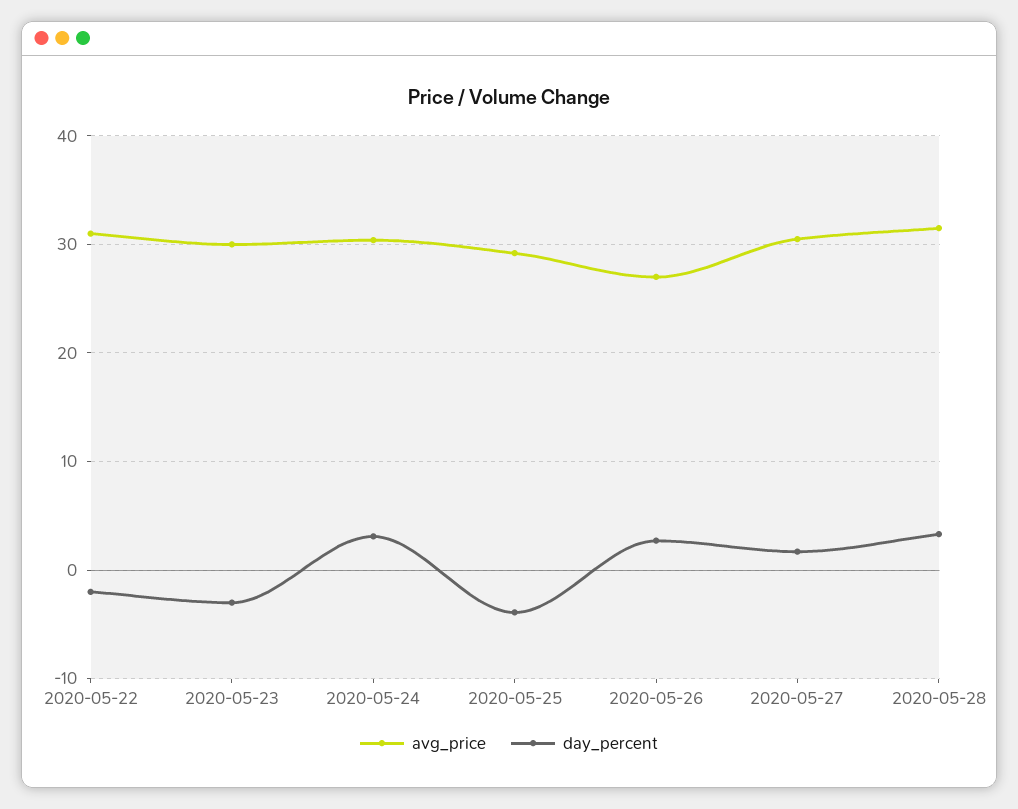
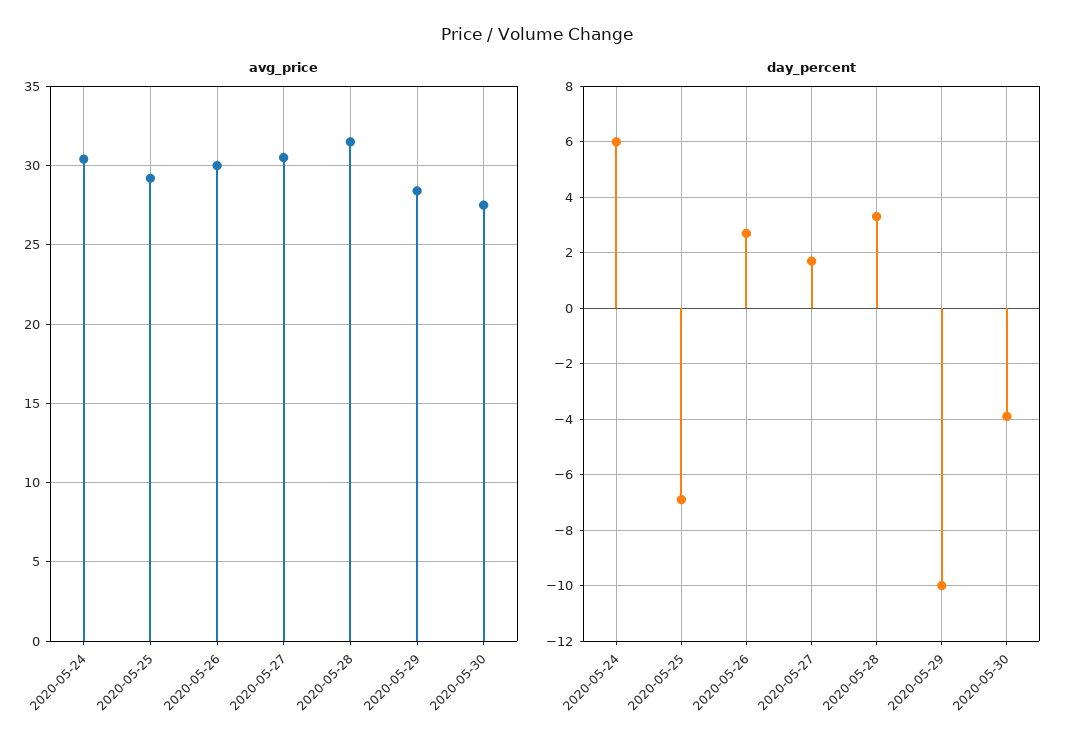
avg_price, 2020-05-22: 31 -> none
day_percent, 2020-05-22: -2 -> none
avg_price, 2020-05-23: 30 -> none
day_percent, 2020-05-23: -3 -> none
day_percent, 2020-05-24: 3 -> 6
day_percent, 2020-05-25: -4 -> -7
avg_price, 2020-05-26: 27 -> 30
avg_price, 2020-05-29: none -> 28.5
avg_price, 2020-05-30: none -> 27.5
day_percent, 2020-05-29: none -> -10
day_percent, 2020-05-30: none -> -4

